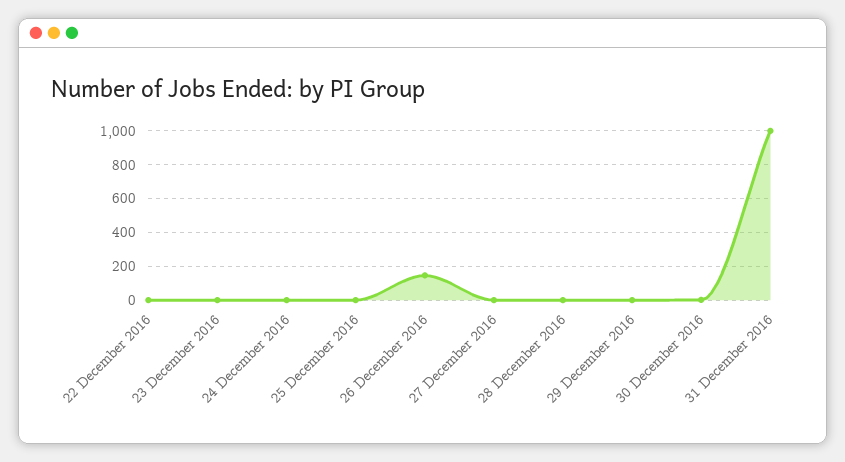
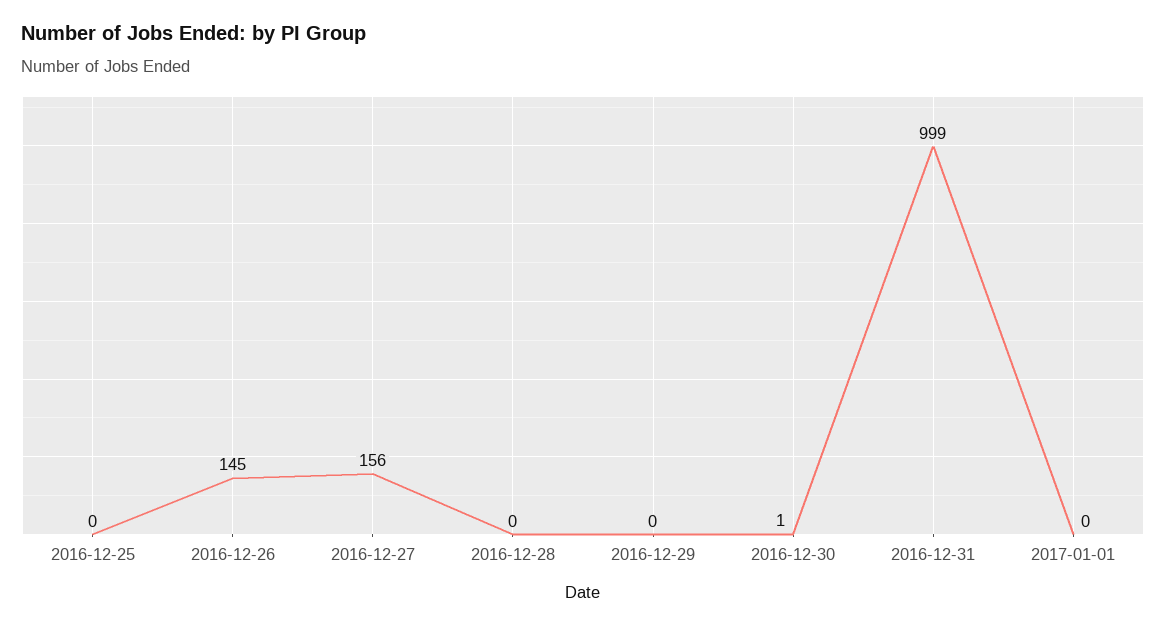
22 December 2016: 0 -> none
23 December 2016: 0 -> none
24 December 2016: 0 -> none
27 December 2016: 0 -> 156
2017-01-01: none -> 0

